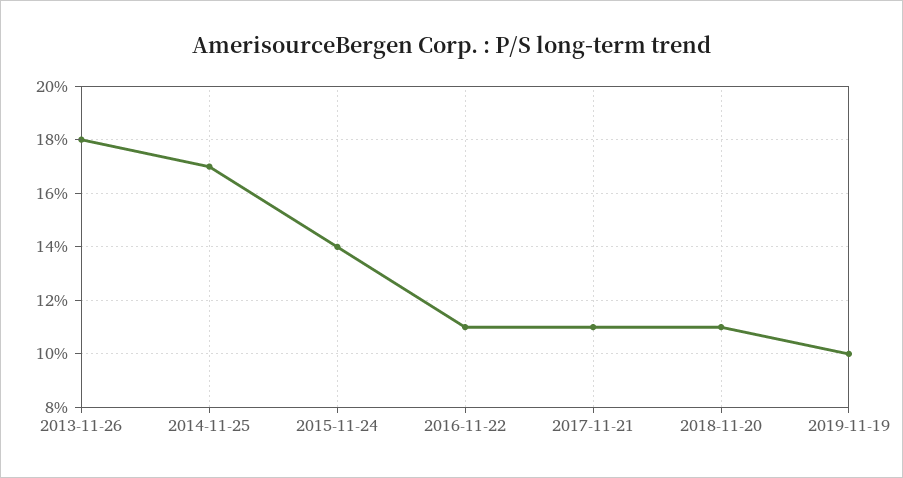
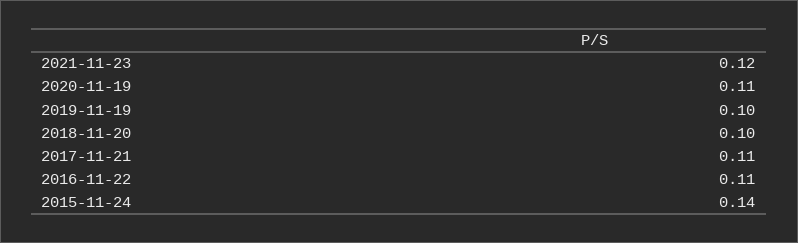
2013-11-26: 0.18 -> none
2014-11-25: 0.17 -> none
2018-11-20: 0.11 -> 0.1
2021-11-23: none -> 0.12
2020-11-19: none -> 0.11

